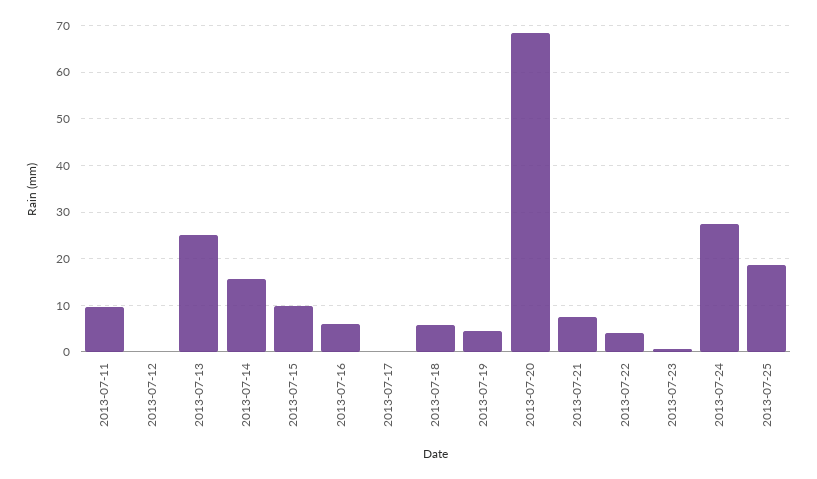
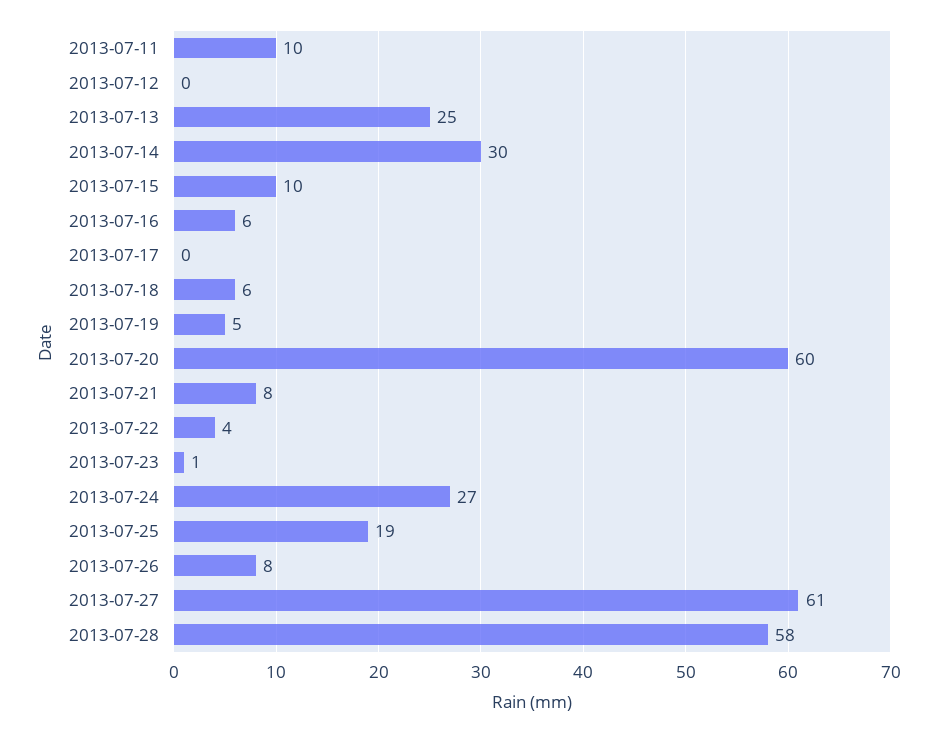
2013-07-14: 16 -> 30
2013-07-20: 68 -> 60
2013-07-26: none -> 8
2013-07-27: none -> 61
2013-07-28: none -> 58

